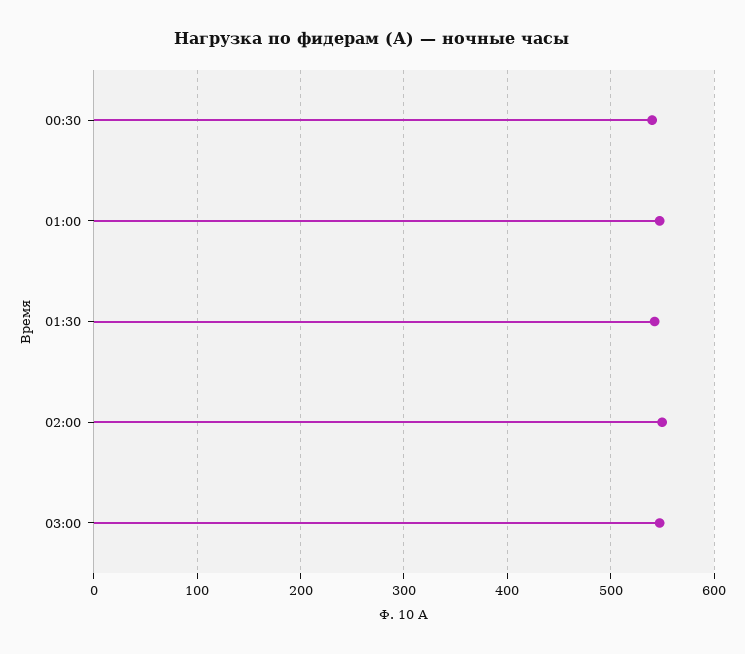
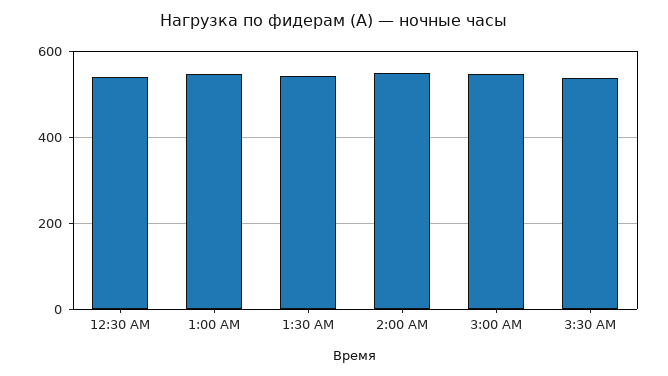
3:30 AM: none -> 540

